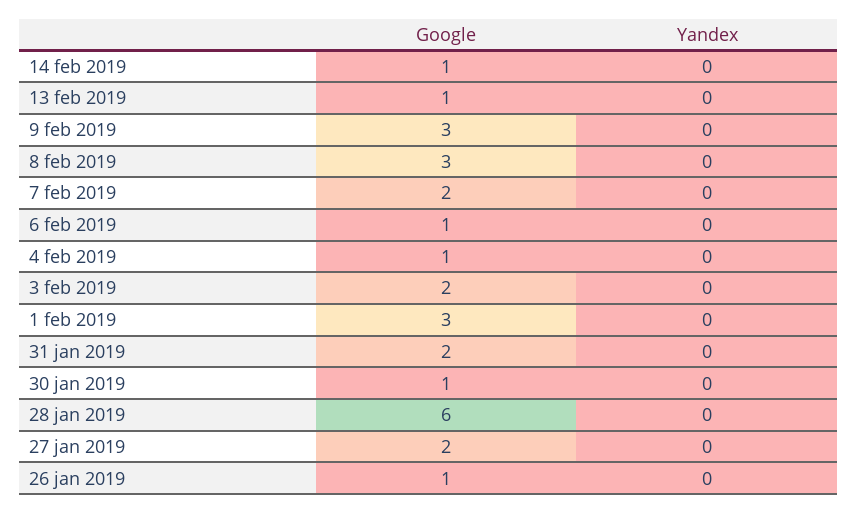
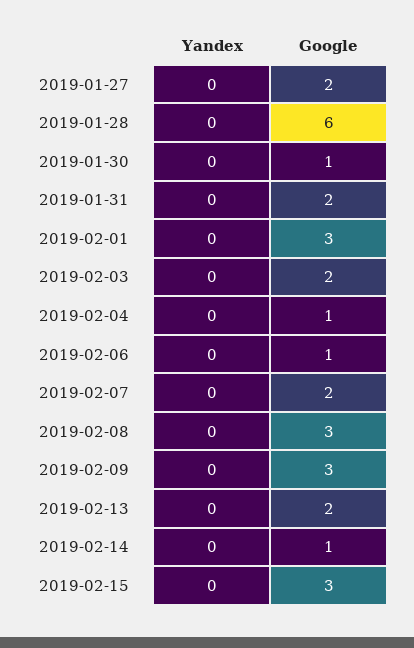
Google, 13 feb 2019: 1 -> 2
Google, 26 jan 2019: 1 -> none
Yandex, 26 jan 2019: 0 -> none
Yandex, 2019-02-15: none -> 0
Google, 2019-02-15: none -> 3

